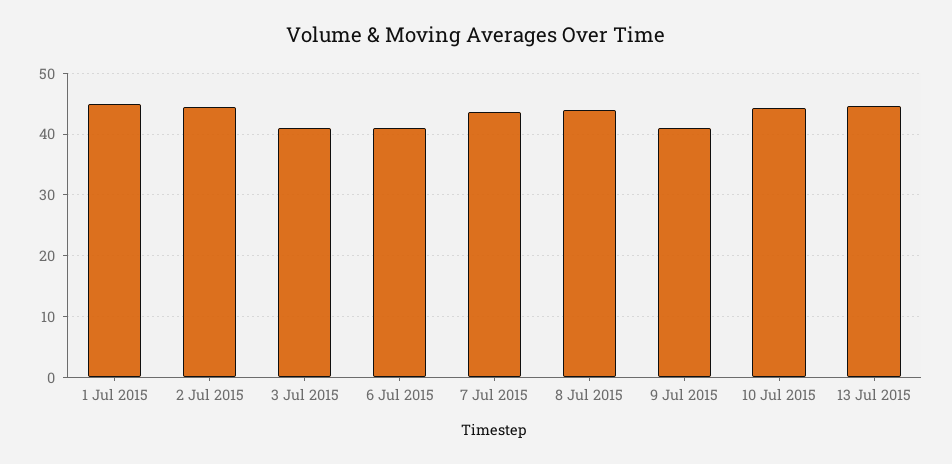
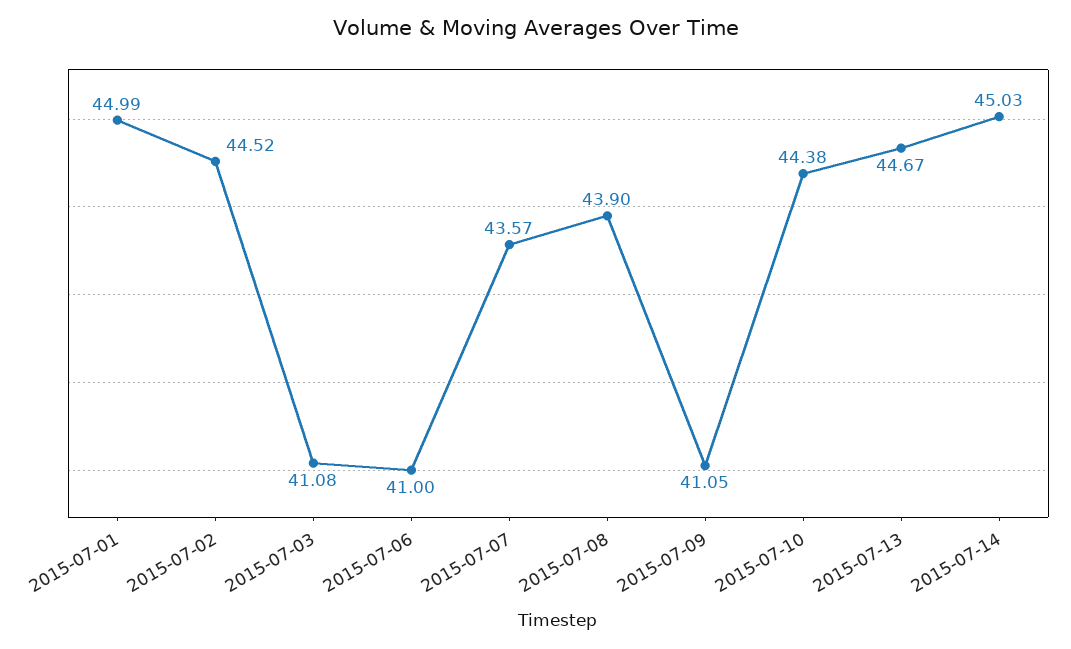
2015-07-14: none -> 45.03

